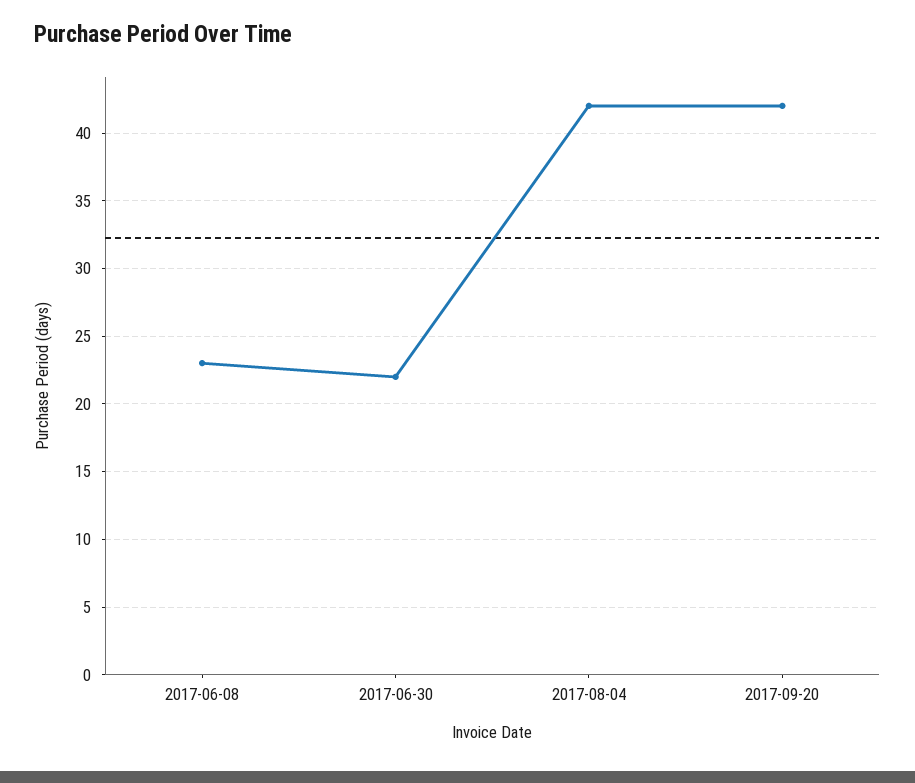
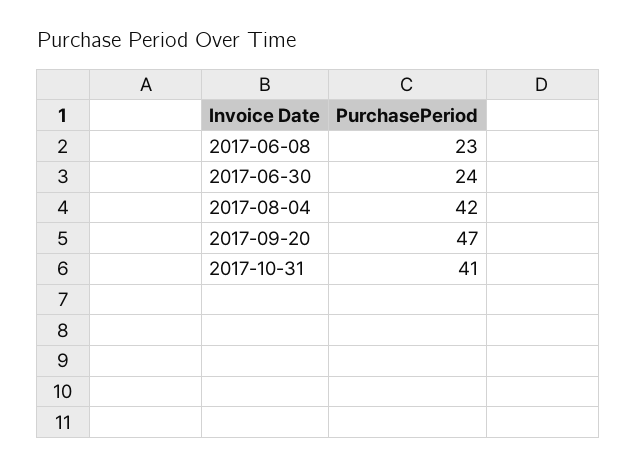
2017-06-30: 22 -> 24
2017-09-20: 42 -> 47
2017-10-31: none -> 41

